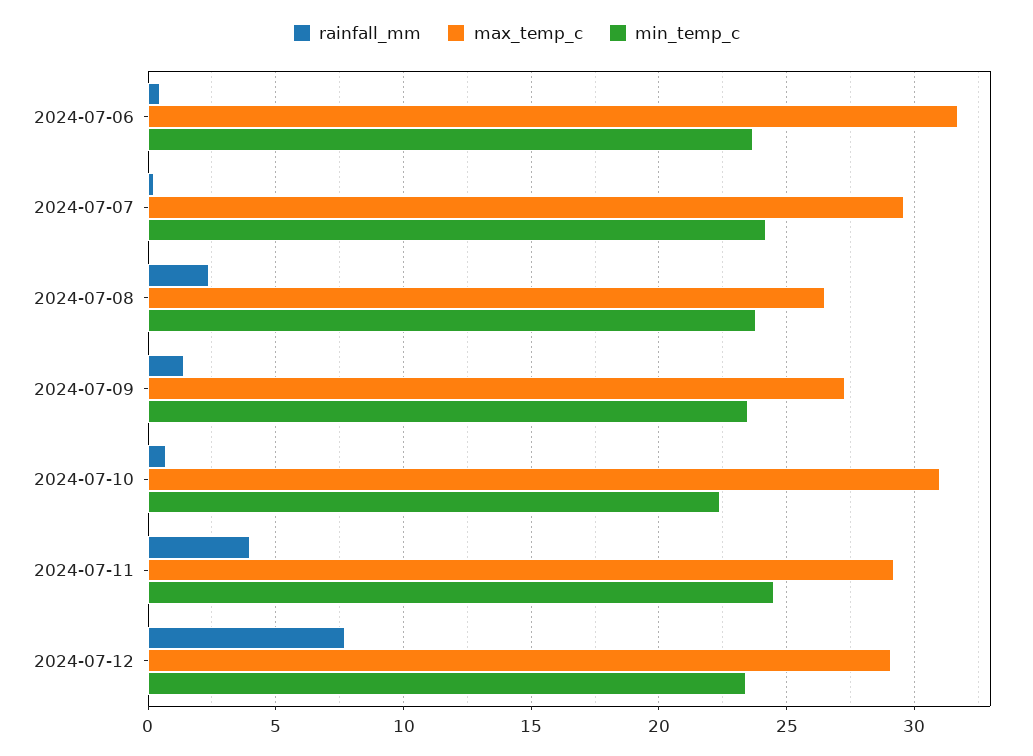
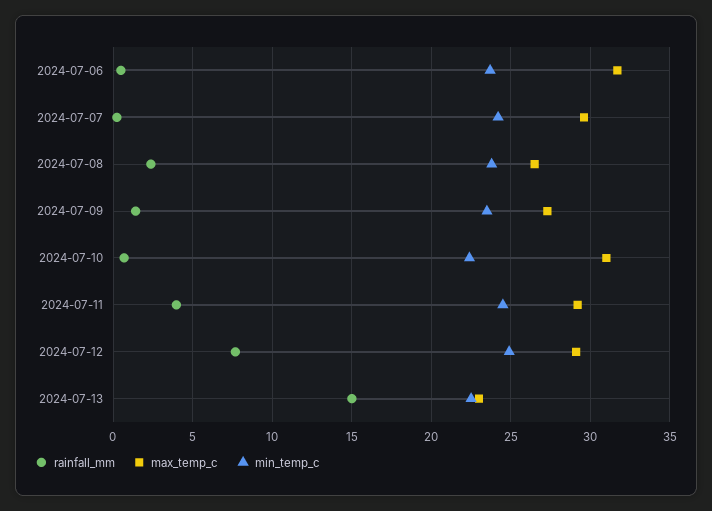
min_temp_c, 2024-07-12: 23.5 -> 25
rainfall_mm, 2024-07-13: none -> 15
max_temp_c, 2024-07-13: none -> 23
min_temp_c, 2024-07-13: none -> 22.5

